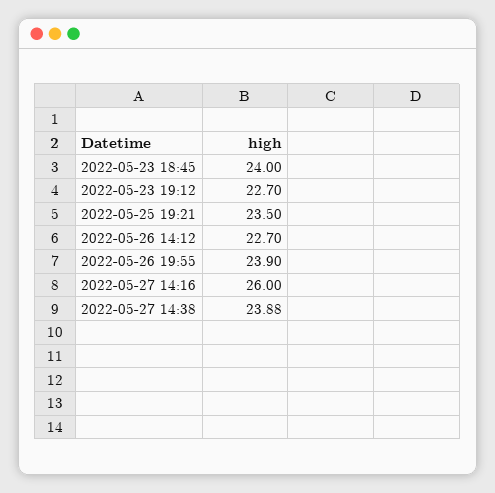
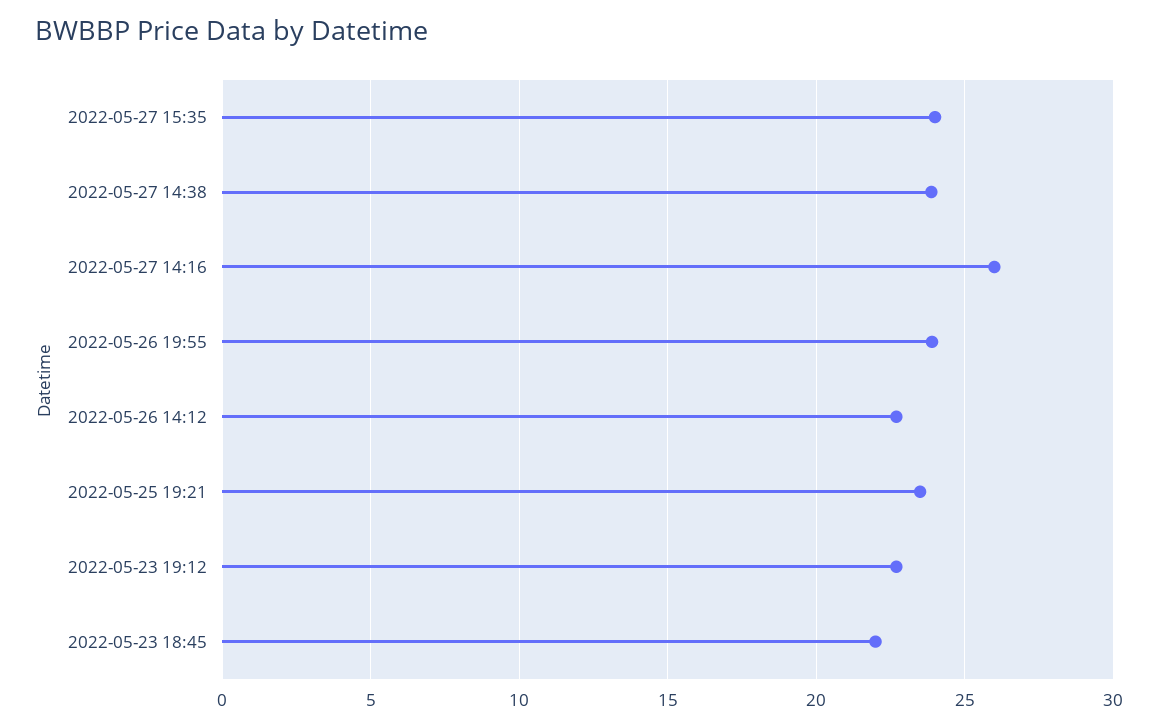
2022-05-23 18:45: 24 -> 22
2022-05-27 15:35: none -> 24

